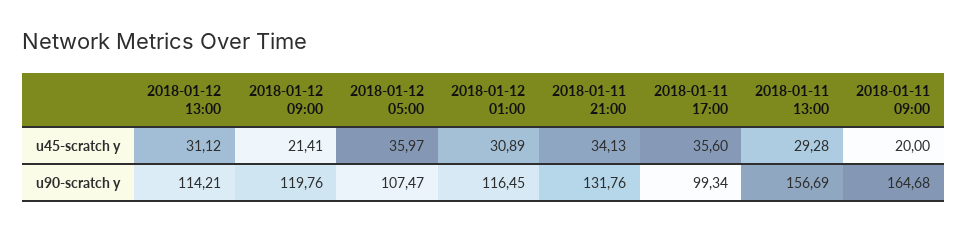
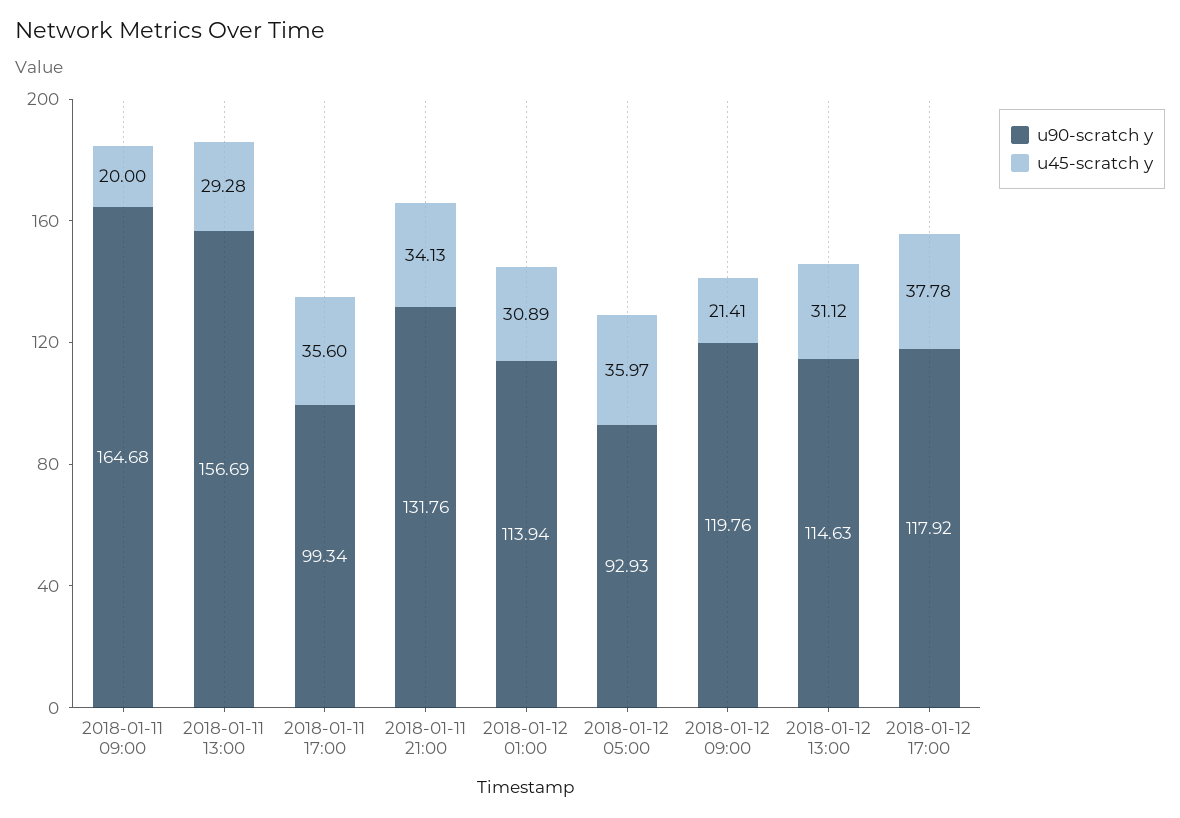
u90-scratch y, 2018-01-12 13:00: 114.21 -> 114.63
u90-scratch y, 2018-01-12 05:00: 107.47 -> 92.93
u90-scratch y, 2018-01-12 01:00: 116.45 -> 113.94
u90-scratch y, 2018-01-12 17:00: none -> 117.92
u45-scratch y, 2018-01-12 17:00: none -> 37.78

